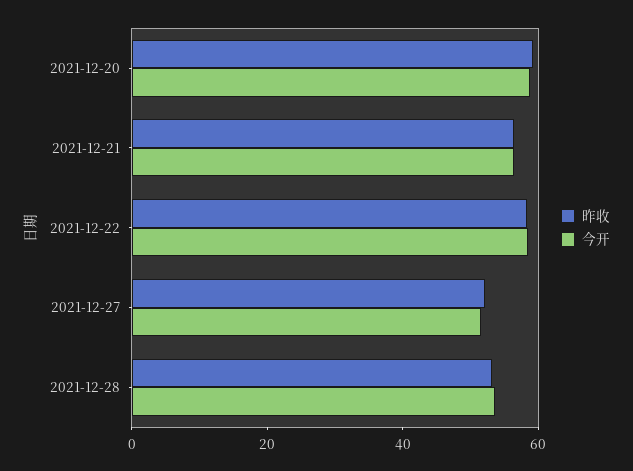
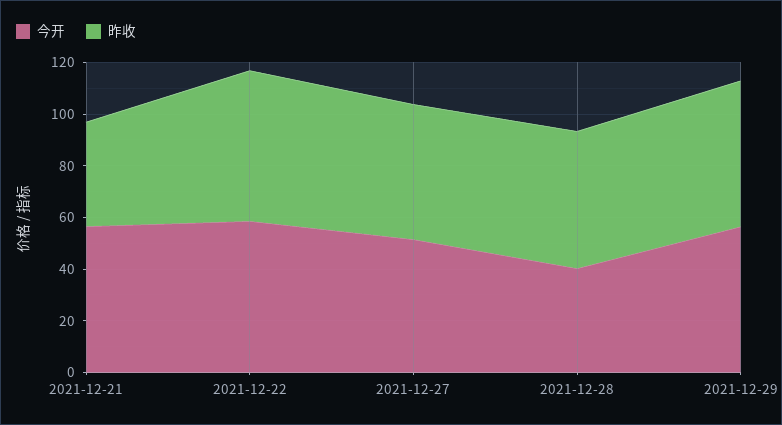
昨收, 2021-12-20: 60 -> none
今开, 2021-12-20: 60 -> none
昨收, 2021-12-21: 55 -> 40
今开, 2021-12-28: 55 -> 40
今开, 2021-12-29: none -> 55
昨收, 2021-12-29: none -> 55

